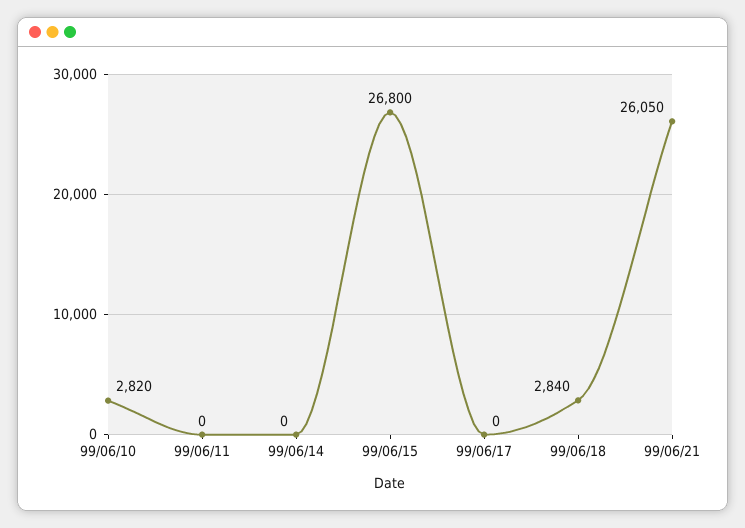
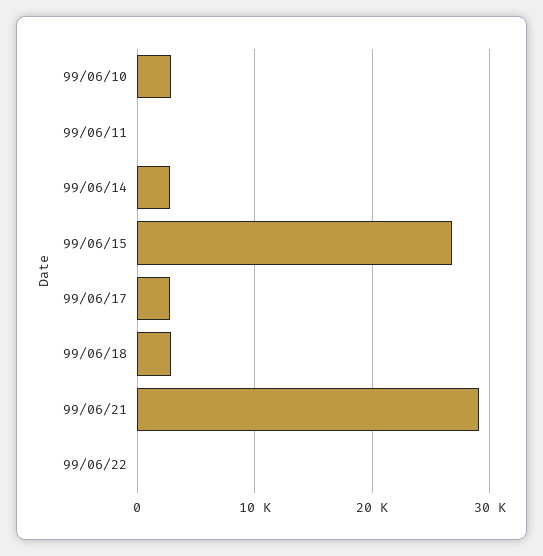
99/06/14: 0 -> 3000
99/06/17: 0 -> 3000
99/06/21: 26050 -> 29000
99/06/22: none -> 0

